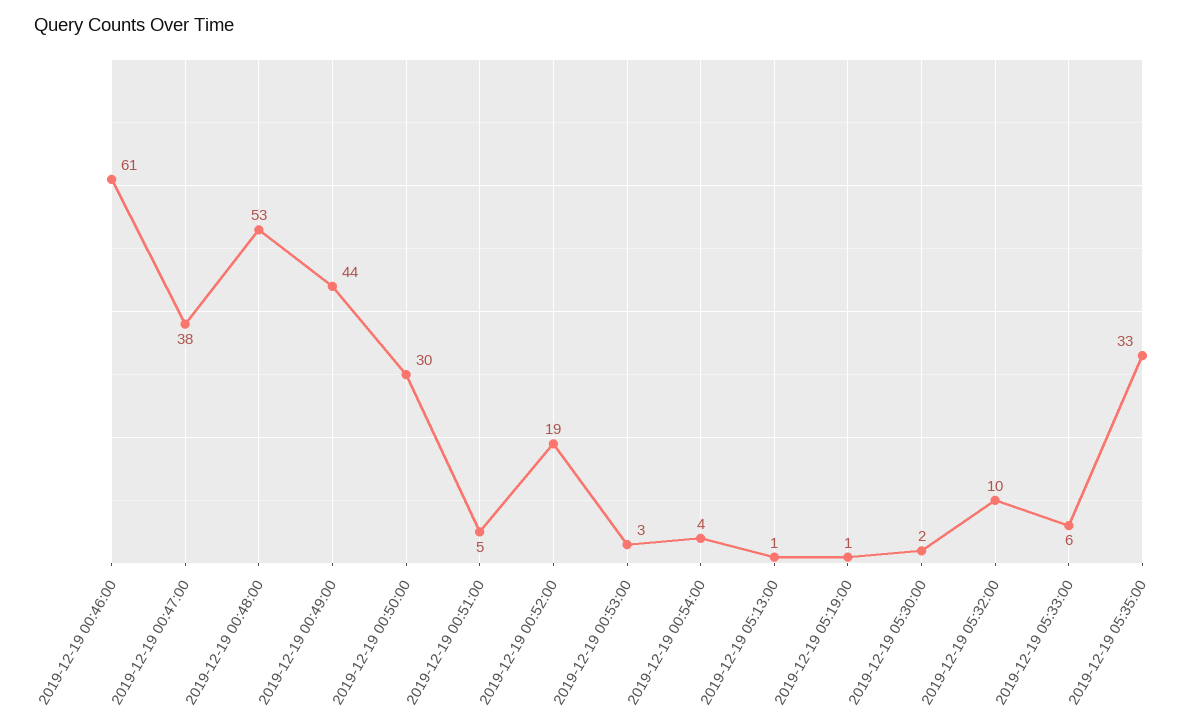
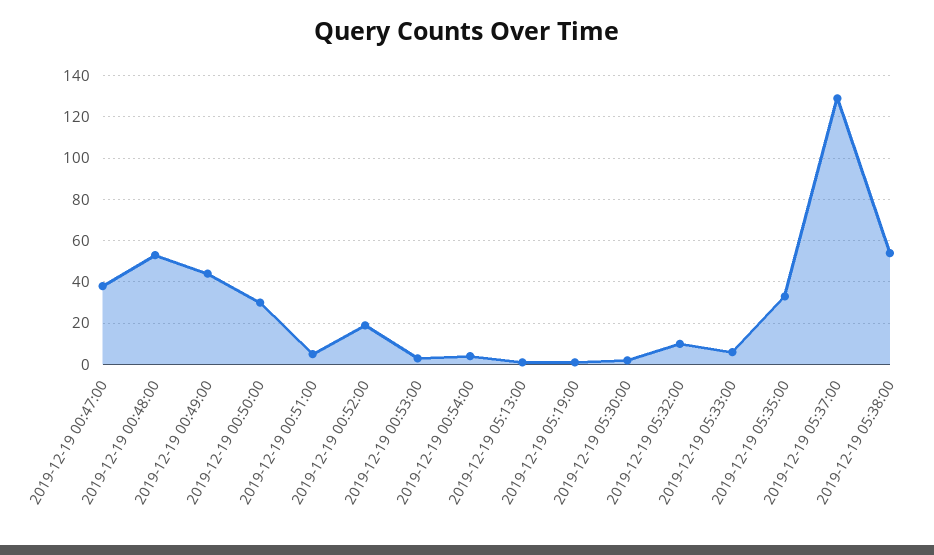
2019-12-19 00:46:00: 61 -> none
2019-12-19 05:37:00: none -> 130
2019-12-19 05:38:00: none -> 55

